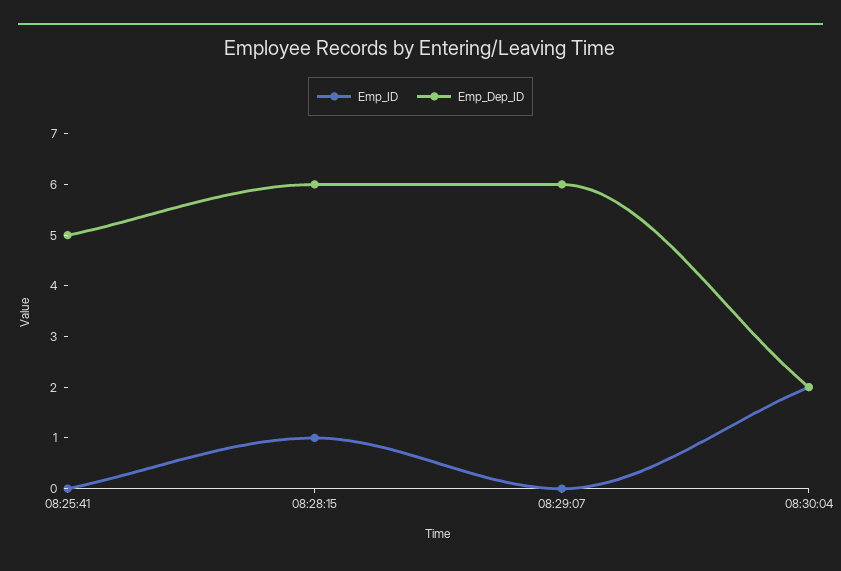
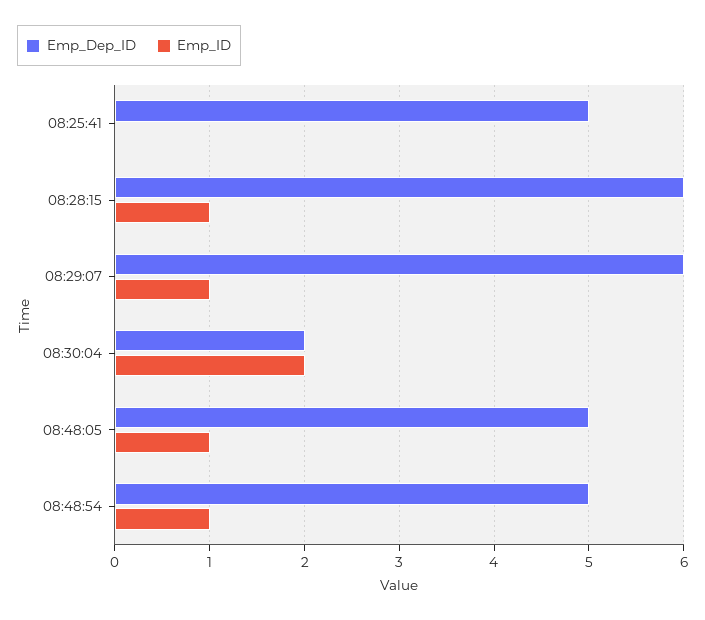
Emp_ID, 08:29:07: 0 -> 1
Emp_Dep_ID, 08:48:05: none -> 5
Emp_ID, 08:48:05: none -> 1
Emp_Dep_ID, 08:48:54: none -> 5
Emp_ID, 08:48:54: none -> 1

